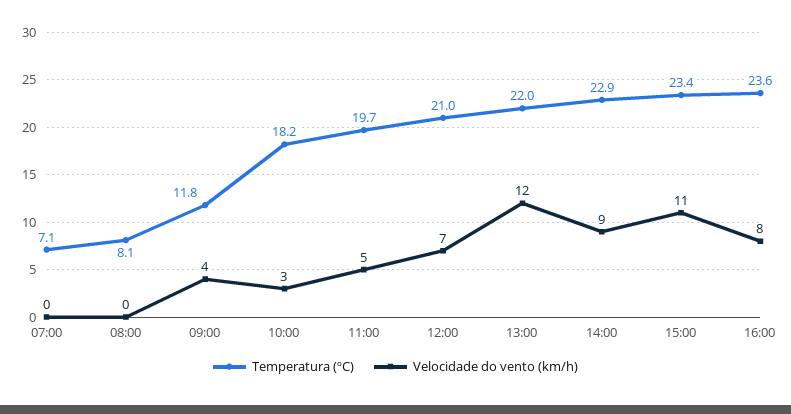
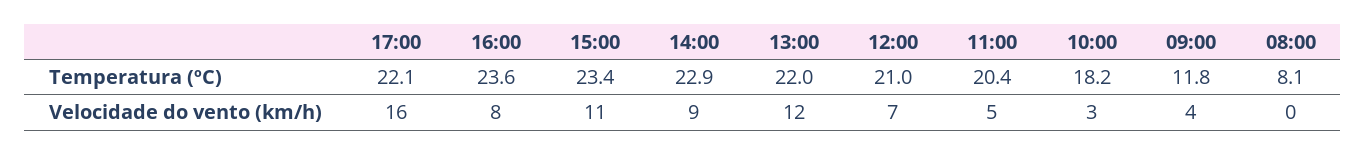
Temperatura (ºC), 07:00: 7.1 -> none
Velocidade do vento (km/h), 07:00: 0 -> none
Temperatura (ºC), 11:00: 19.7 -> 20.4
Temperatura (ºC), 17:00: none -> 22.1
Velocidade do vento (km/h), 17:00: none -> 16

